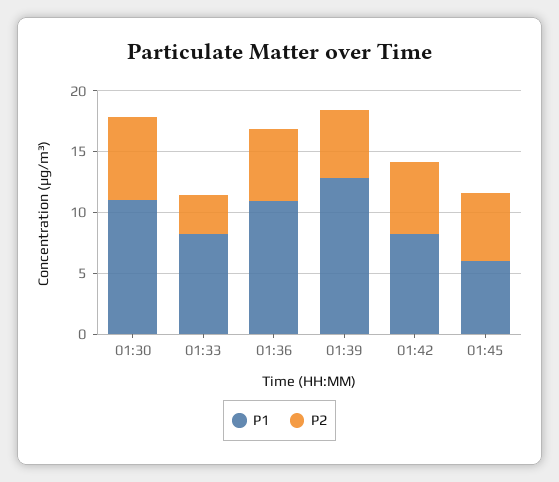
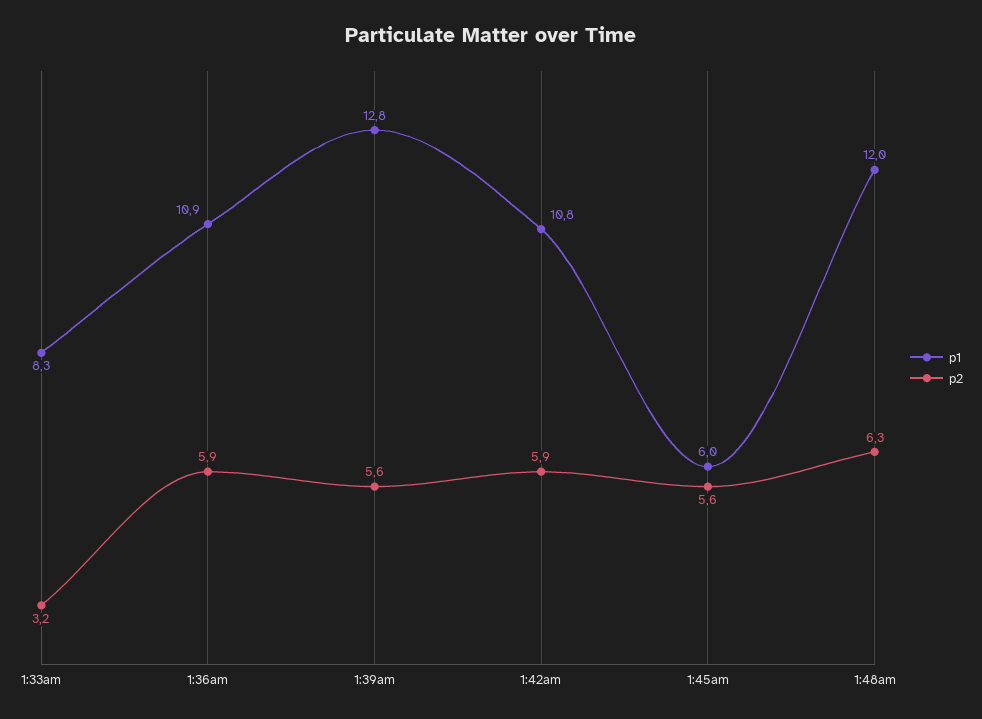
P1, 01:30: 11 -> none
P2, 01:30: 7 -> none
P1, 01:42: 8 -> 10.8
P1, 1:48am: none -> 12
P2, 1:48am: none -> 6.3

